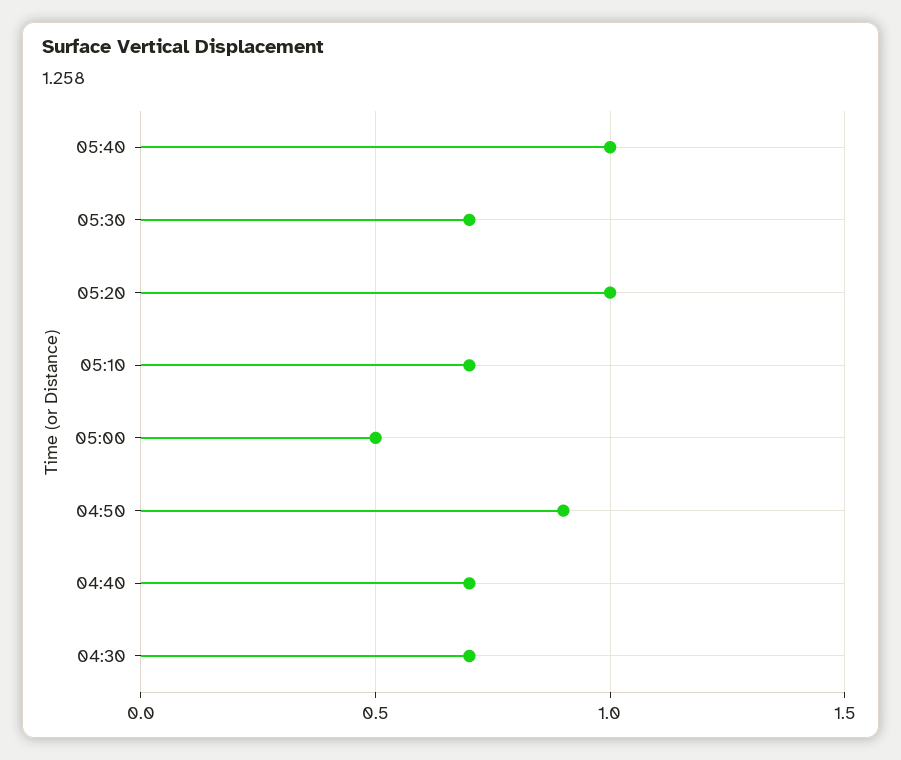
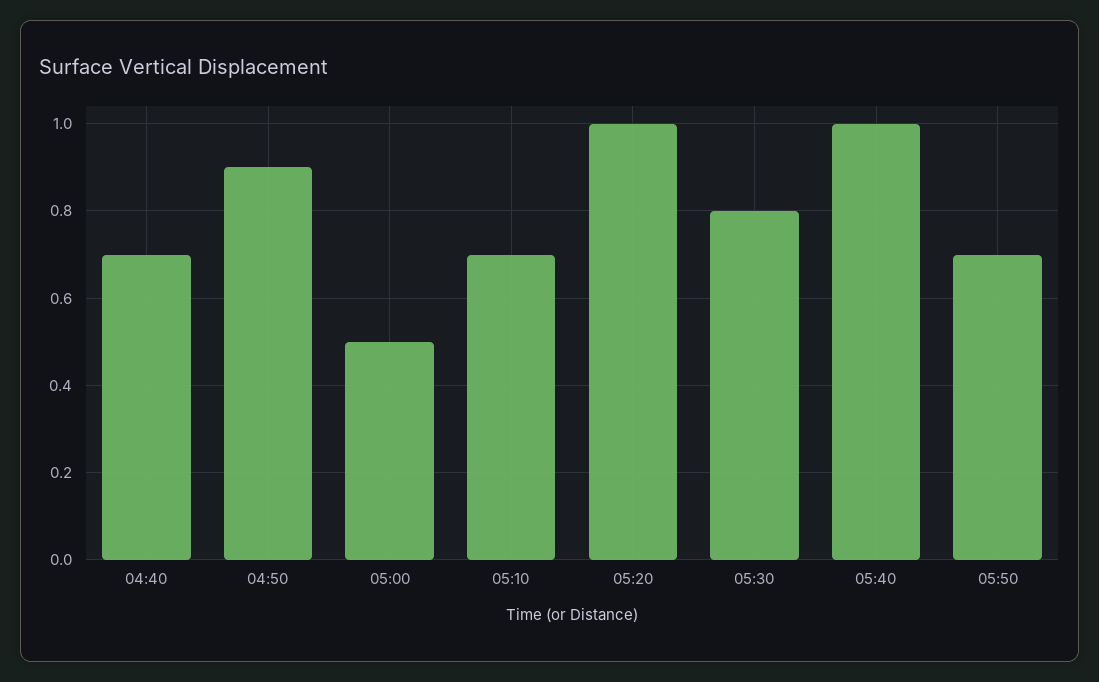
05:30: 0.7 -> 0.8
04:30: 0.7 -> none
05:50: none -> 0.7

